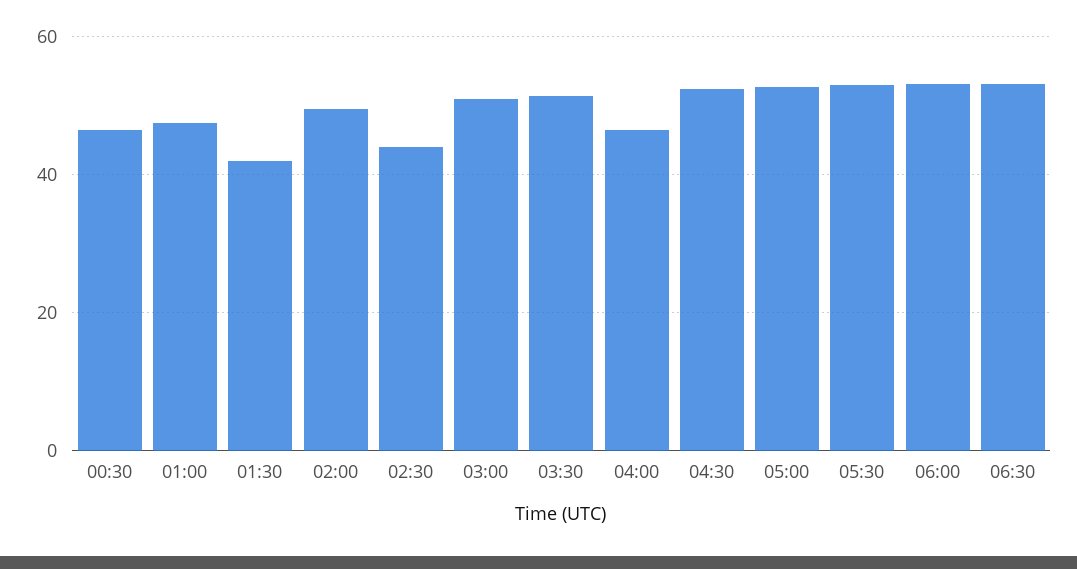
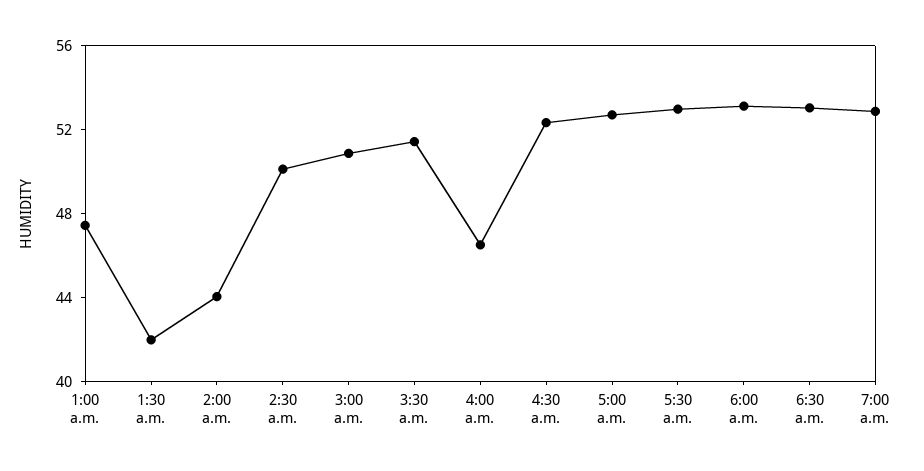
00:30: 46 -> none
02:00: 50 -> 44
02:30: 44 -> 50
7:00 a.m.: none -> 53

